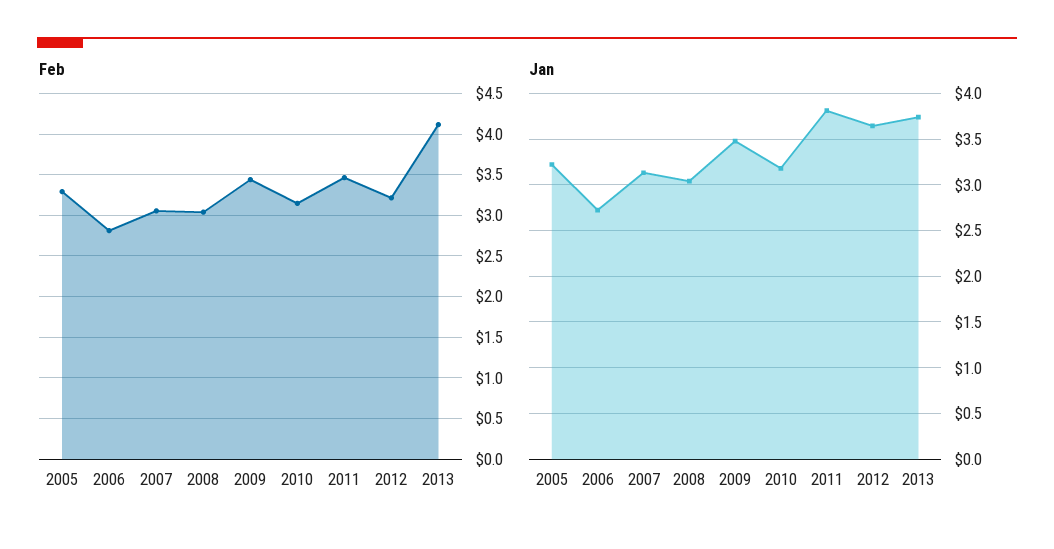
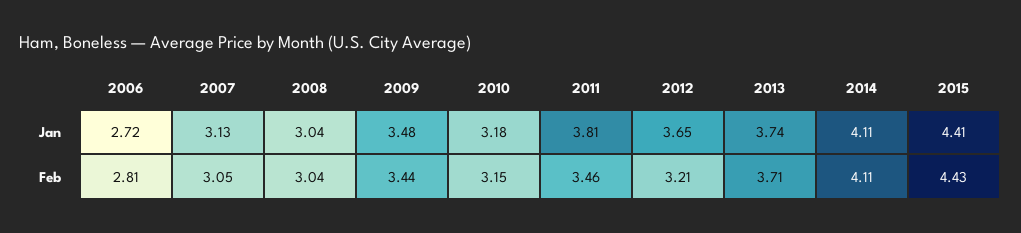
Feb, 2005: 3.3 -> none
Feb, 2013: 4.1 -> 3.71
Jan, 2005: 3.2 -> none
Jan, 2014: none -> 4.11
Jan, 2015: none -> 4.41
Feb, 2014: none -> 4.11
Feb, 2015: none -> 4.43

